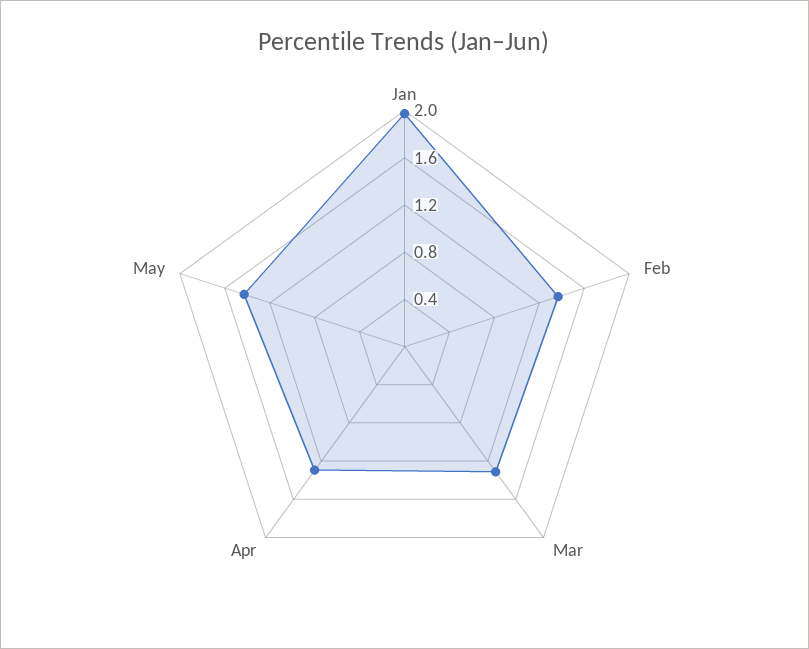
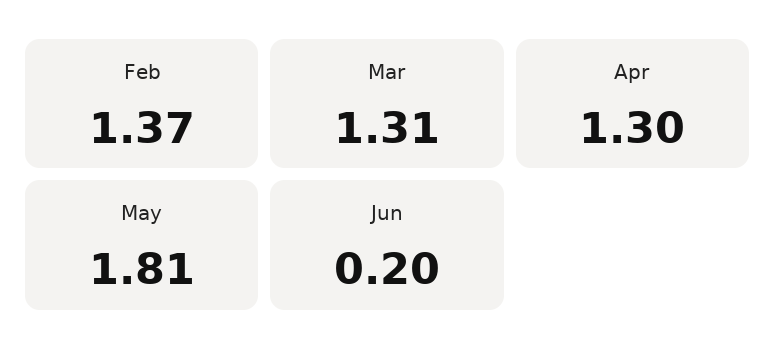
Jan: 2 -> none
May: 1.4 -> 1.81
Jun: none -> 0.2

